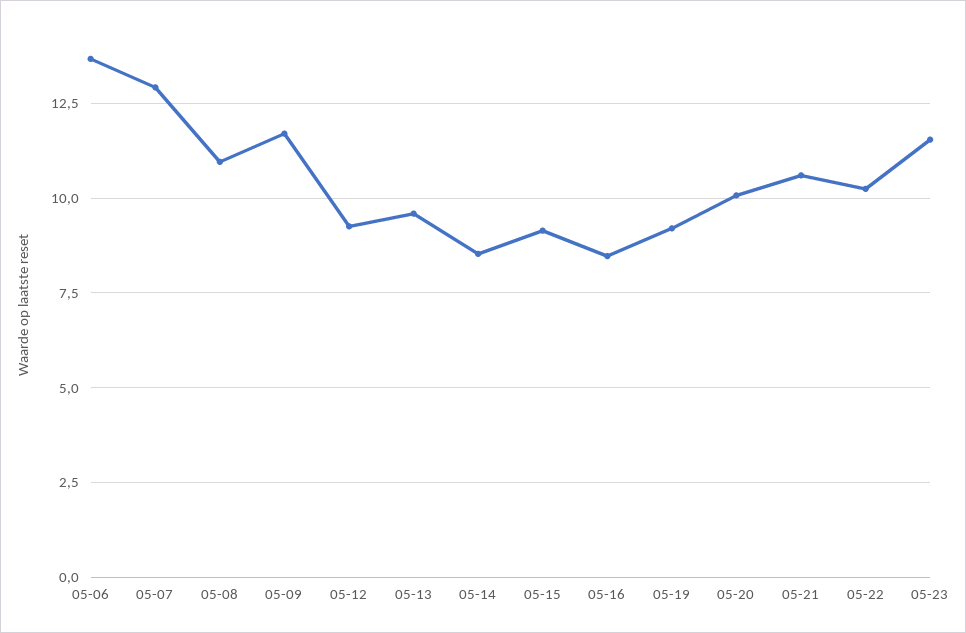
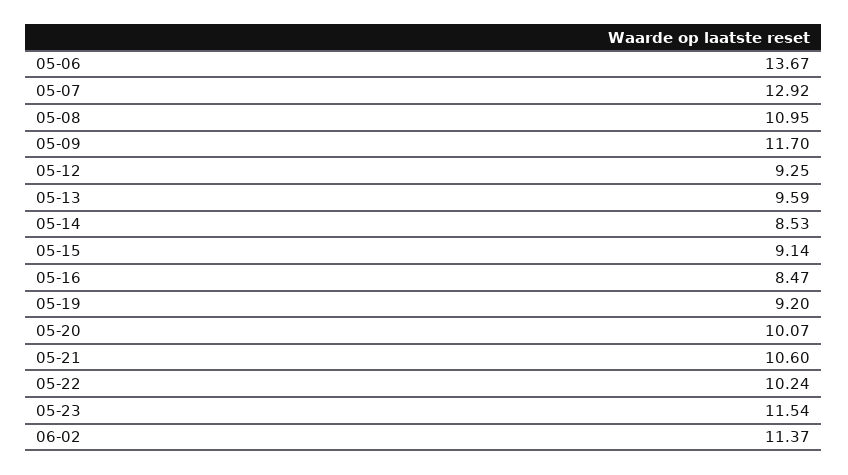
06-02: none -> 11.37

